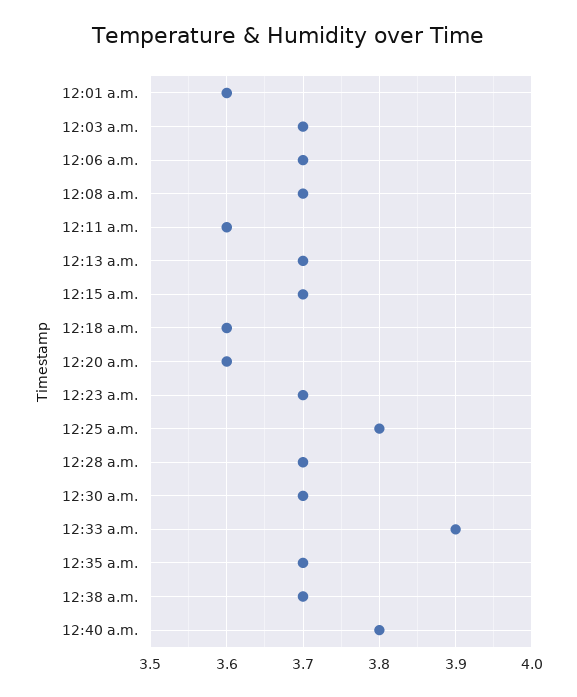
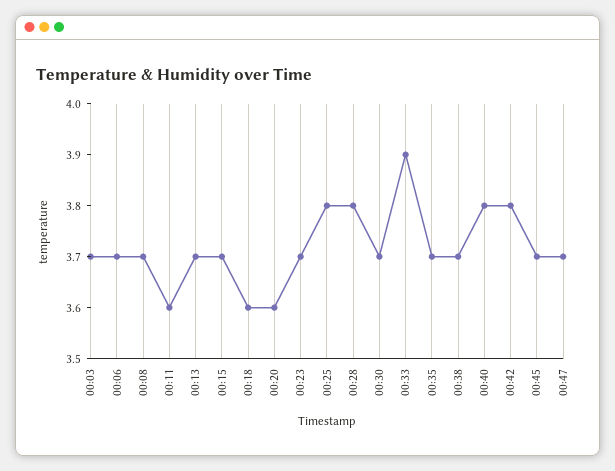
12:01 a.m.: 3.6 -> none
12:28 a.m.: 3.7 -> 3.8
00:42: none -> 3.8
00:45: none -> 3.7
00:47: none -> 3.7

